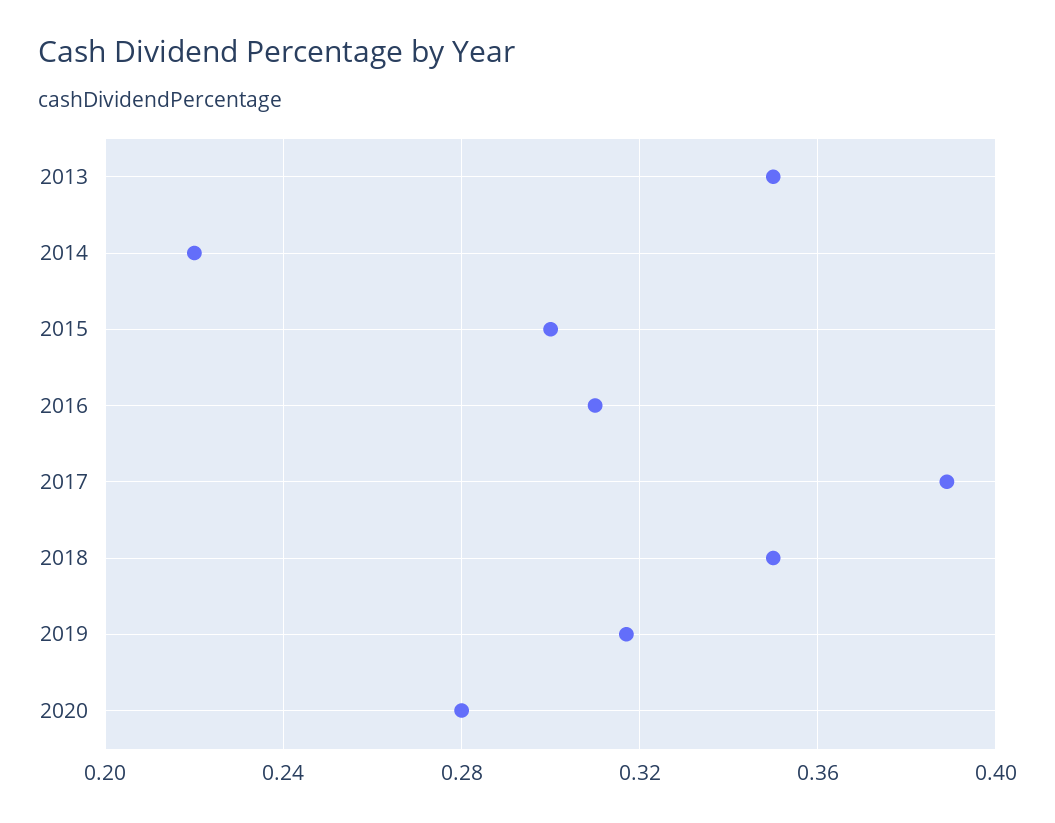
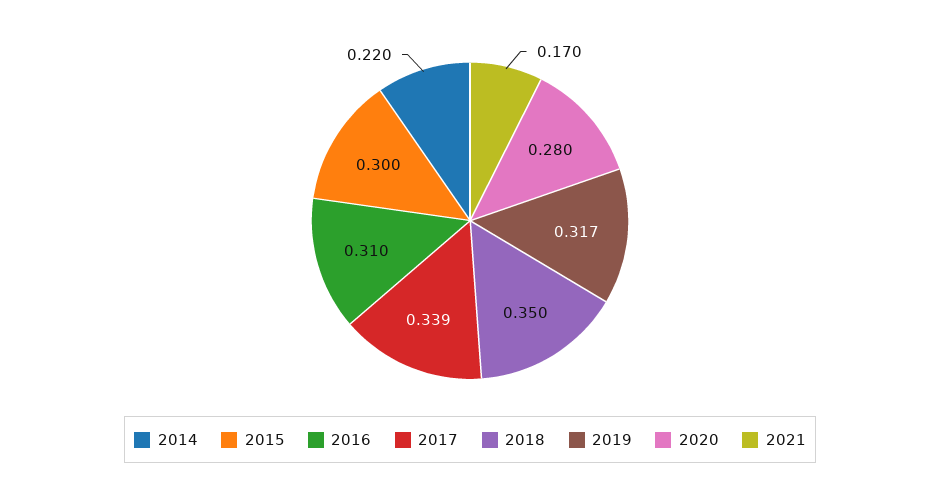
2013: 0.35 -> none
2017: 0.39 -> 0.339
2021: none -> 0.17

